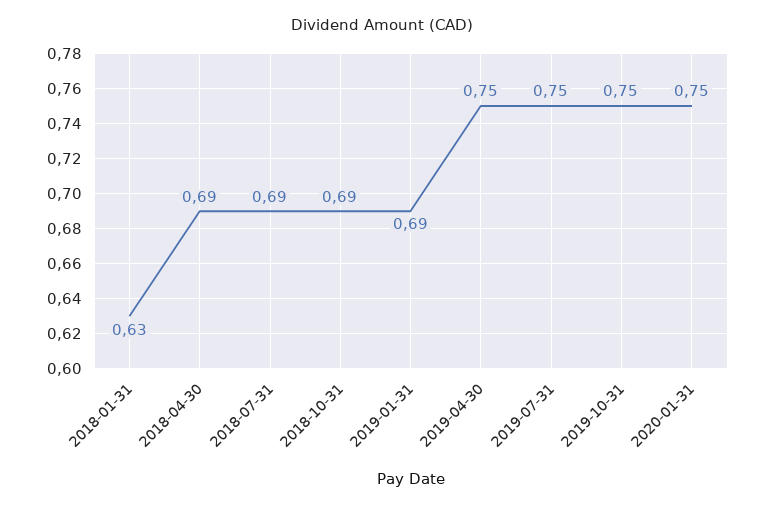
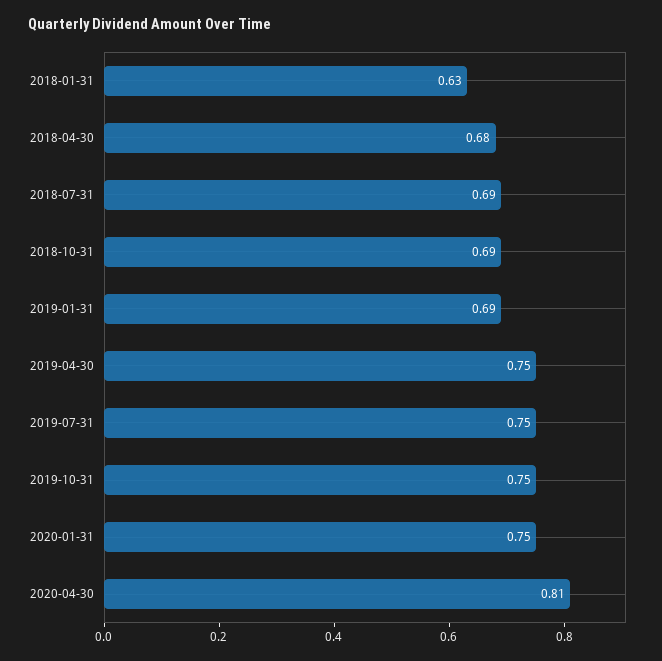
2018-04-30: 0.69 -> 0.68
2020-04-30: none -> 0.81

